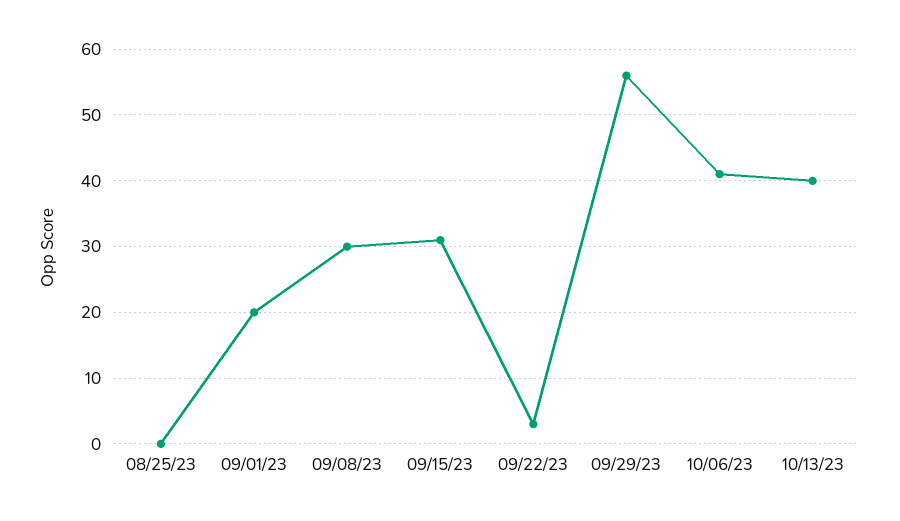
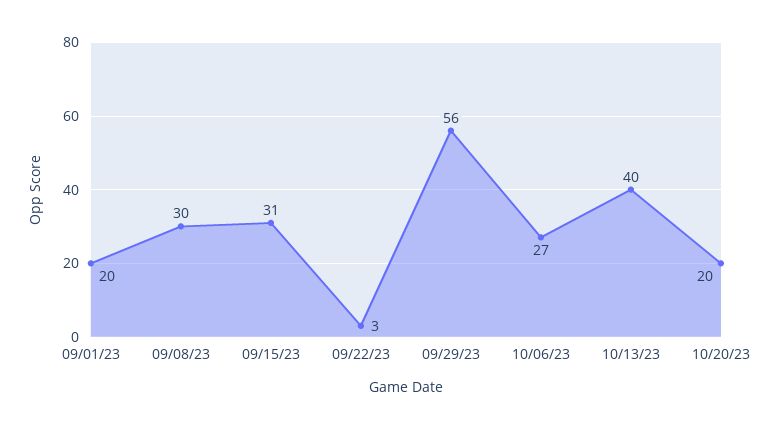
08/25/23: 0 -> none
10/06/23: 41 -> 27
10/20/23: none -> 20

